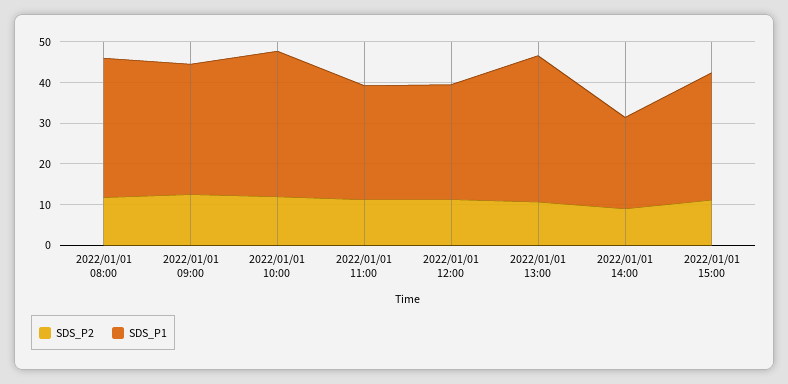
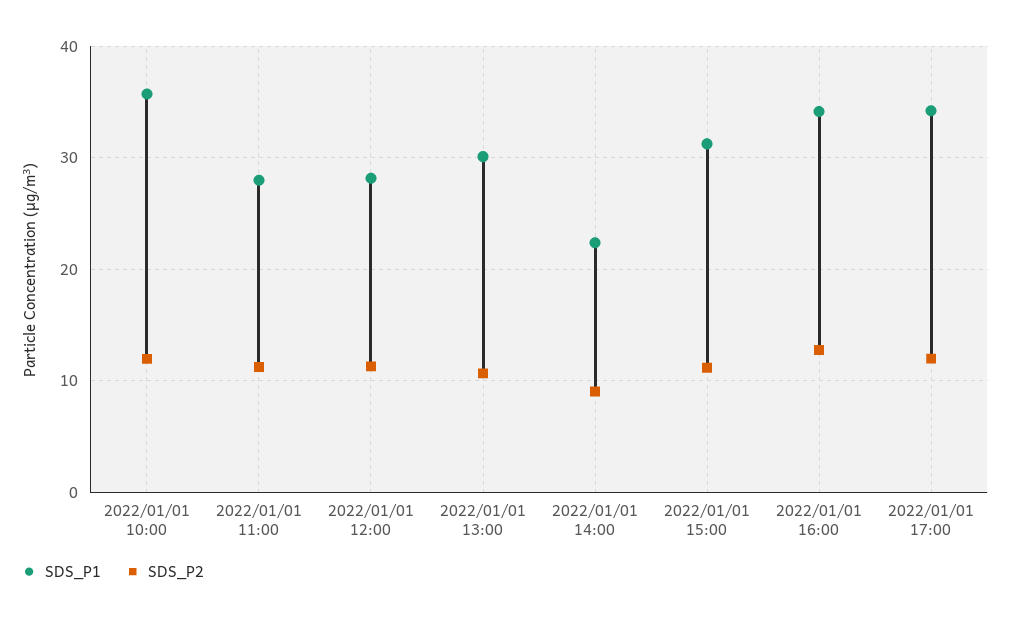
SDS_P2, 2022/01/01 08:00: 12 -> none
SDS_P1, 2022/01/01 08:00: 34 -> none
SDS_P2, 2022/01/01 09:00: 12 -> none
SDS_P1, 2022/01/01 09:00: 32 -> none
SDS_P1, 2022/01/01 13:00: 36 -> 30
SDS_P1, 2022/01/01 16:00: none -> 34
SDS_P2, 2022/01/01 16:00: none -> 13
SDS_P1, 2022/01/01 17:00: none -> 34
SDS_P2, 2022/01/01 17:00: none -> 12

